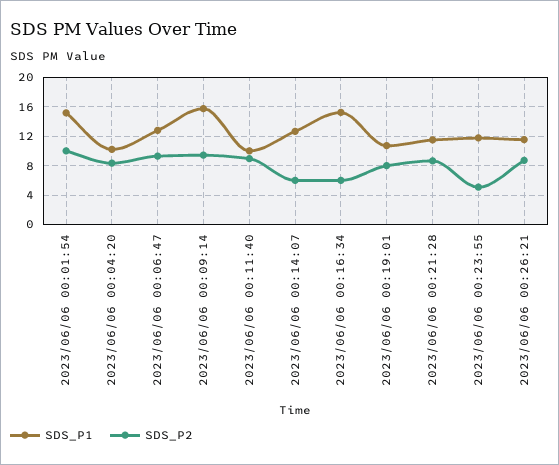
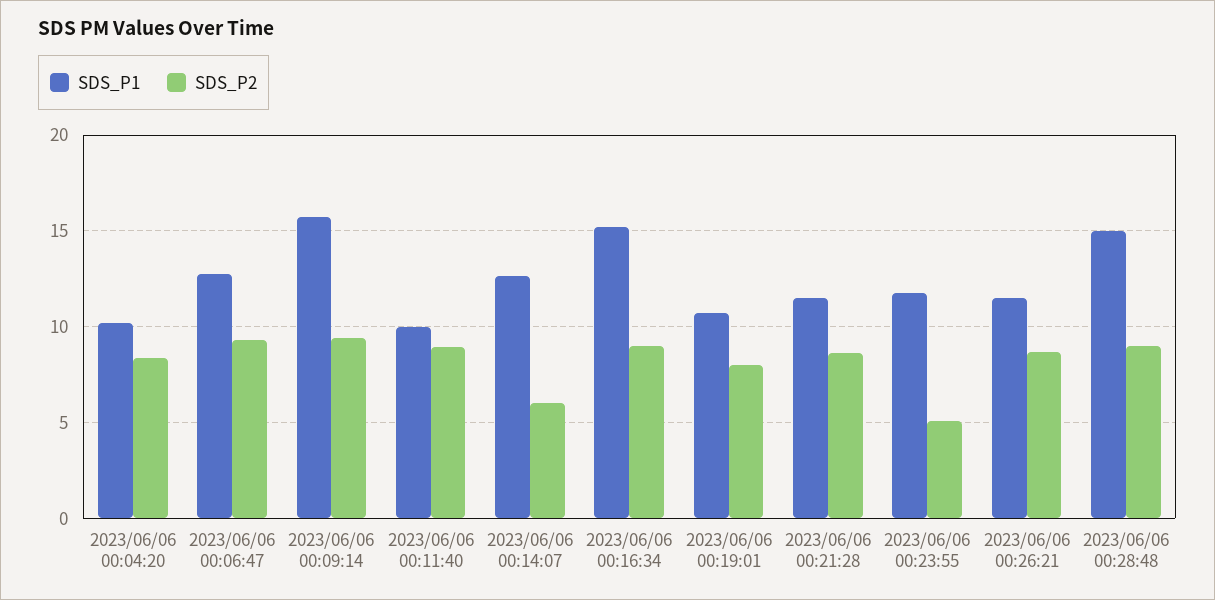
SDS_P1, 2023/06/06 00:01:54: 15 -> none
SDS_P2, 2023/06/06 00:01:54: 10 -> none
SDS_P2, 2023/06/06 00:16:34: 6 -> 9
SDS_P1, 2023/06/06 00:28:48: none -> 15
SDS_P2, 2023/06/06 00:28:48: none -> 9

